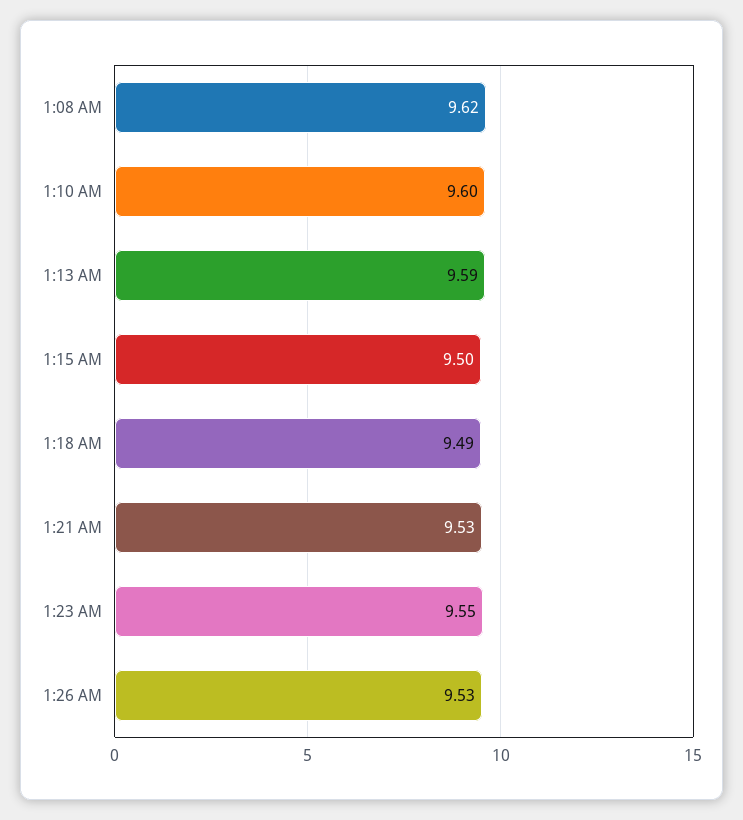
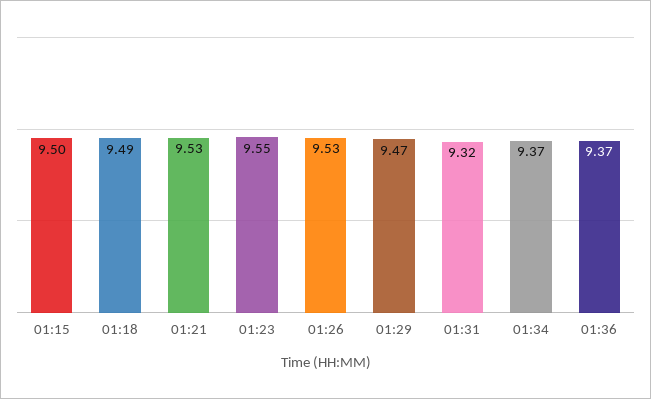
1:08 AM: 9.62 -> none
1:10 AM: 9.6 -> none
1:13 AM: 9.59 -> none
01:29: none -> 9.47
01:31: none -> 9.32
01:34: none -> 9.37
01:36: none -> 9.37

